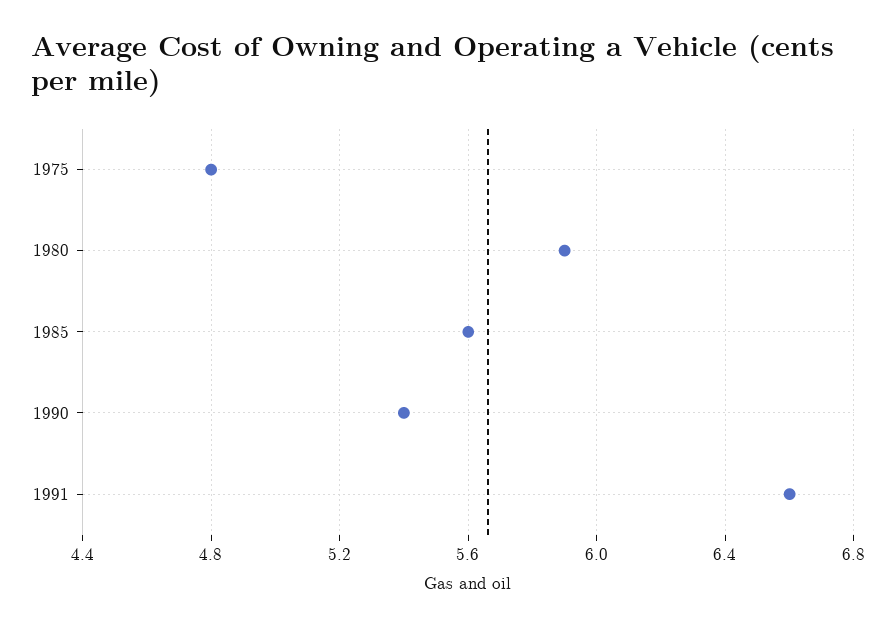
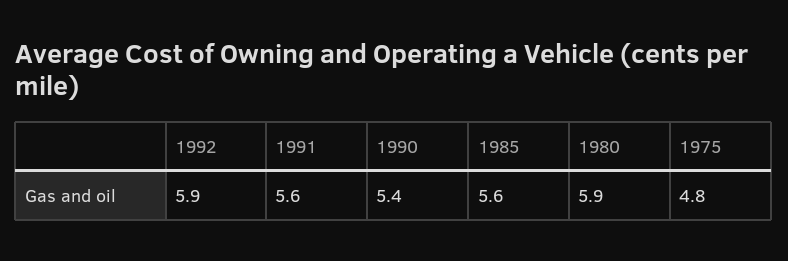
1991: 6.6 -> 5.6
1992: none -> 5.9

